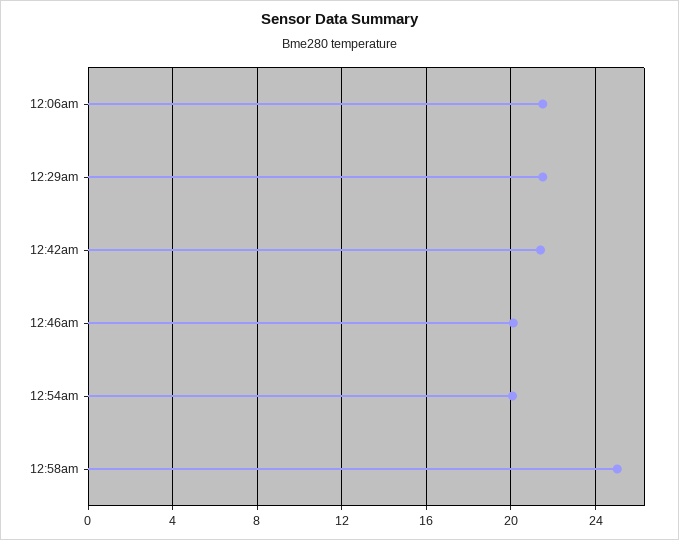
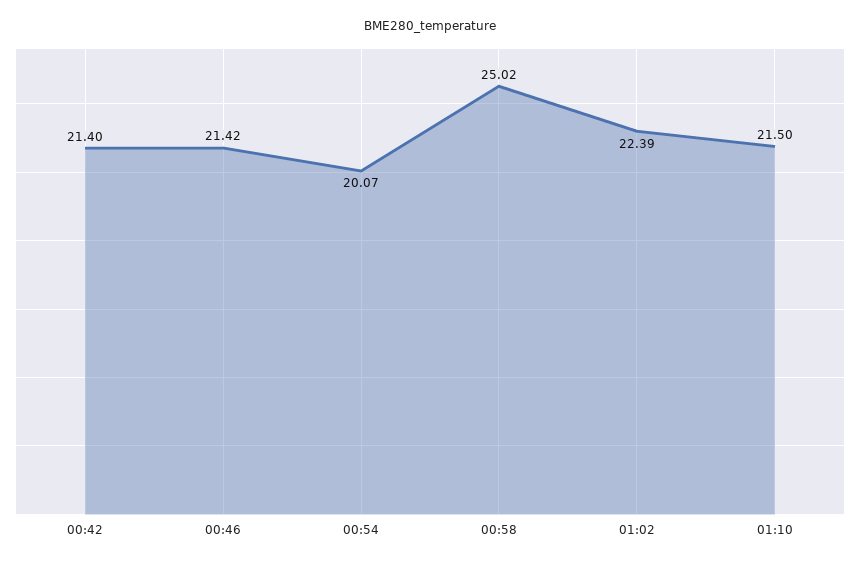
12:06am: 21.5 -> none
12:29am: 21.5 -> none
12:46am: 20 -> 21.42
01:02: none -> 22.39
01:10: none -> 21.5

